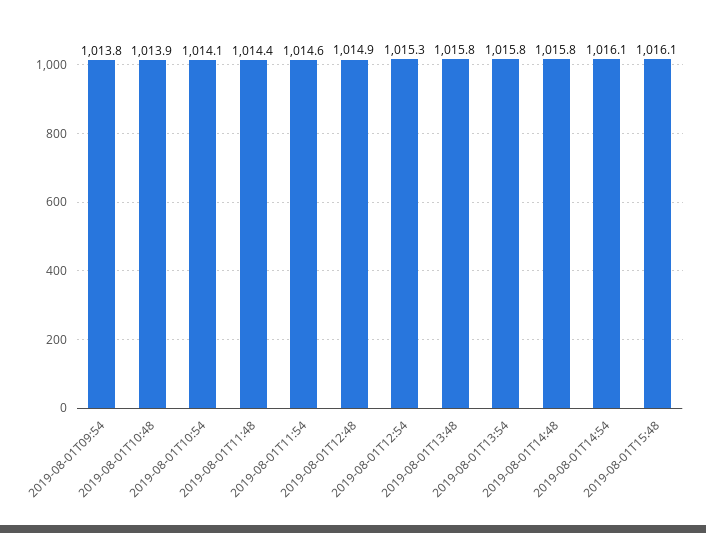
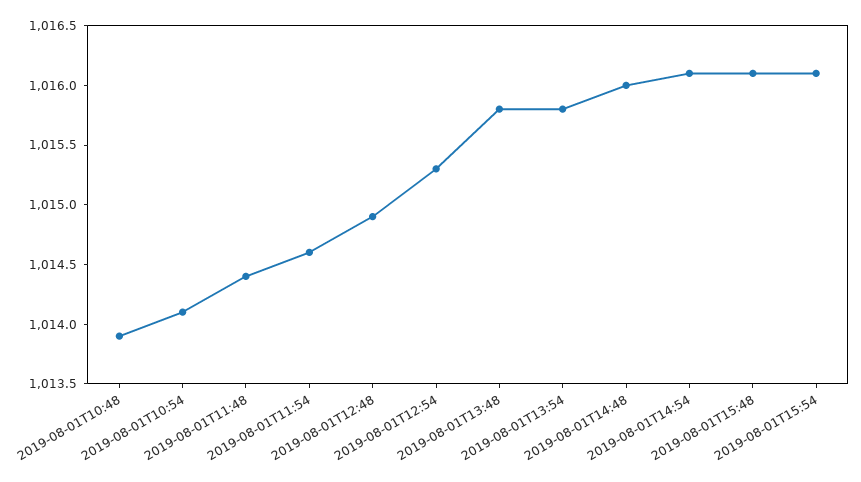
2019-08-01T09:54: 1013.8 -> none
2019-08-01T14:48: 1015.8 -> 1016
2019-08-01T15:54: none -> 1016.1

